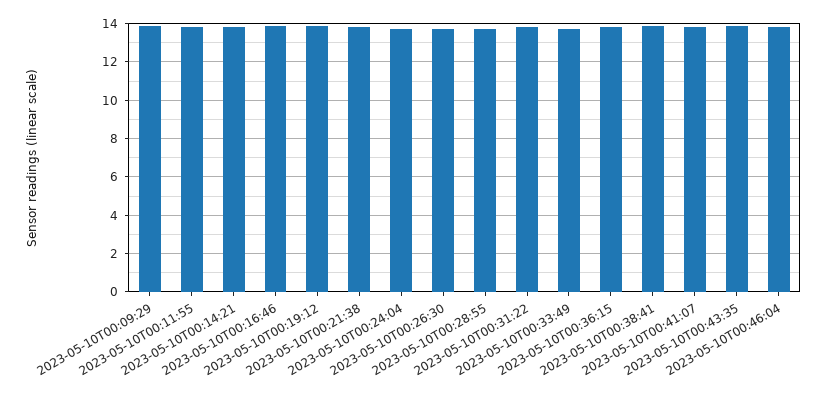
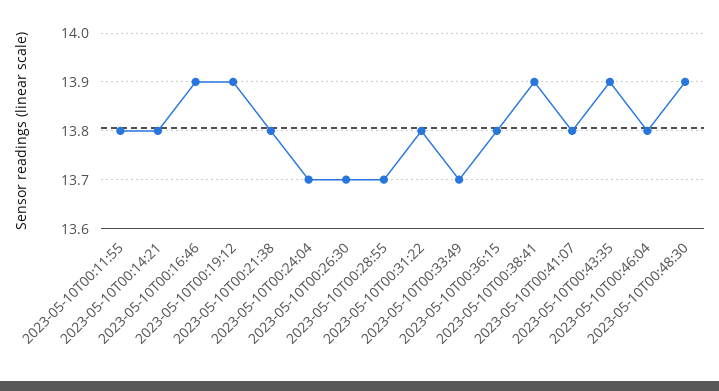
2023-05-10T00:09:29: 14 -> none
2023-05-10T00:48:30: none -> 13.9

